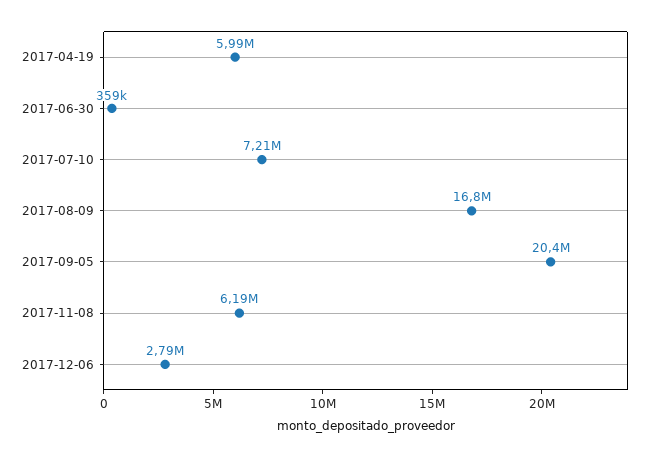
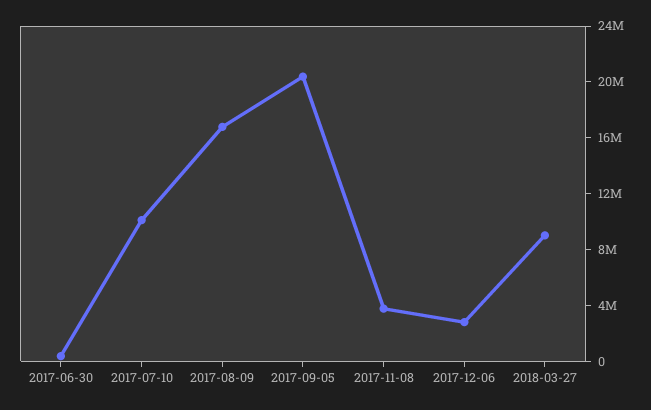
2017-04-19: 5990000 -> none
2017-07-10: 7210000 -> 10000000
2017-11-08: 6190000 -> 4000000
2018-03-27: none -> 9000000

